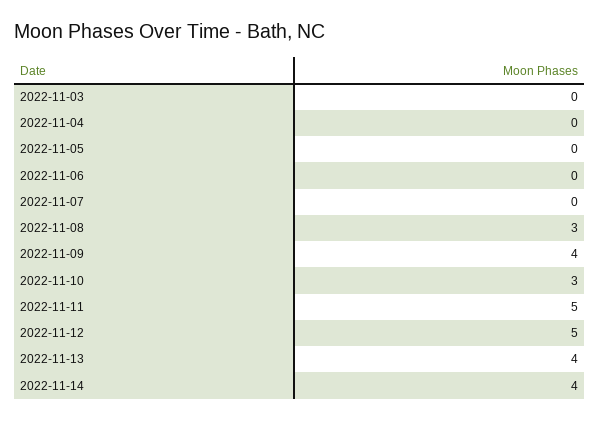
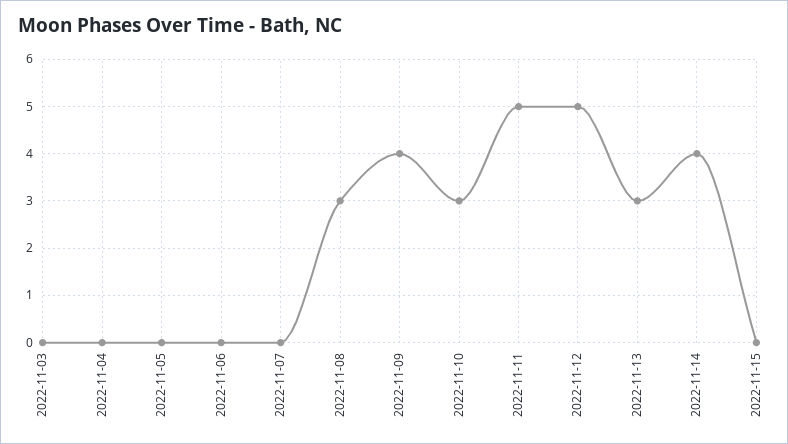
2022-11-13: 4 -> 3
2022-11-15: none -> 0

